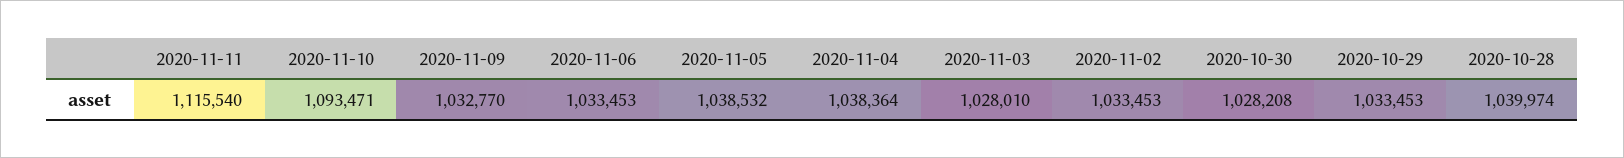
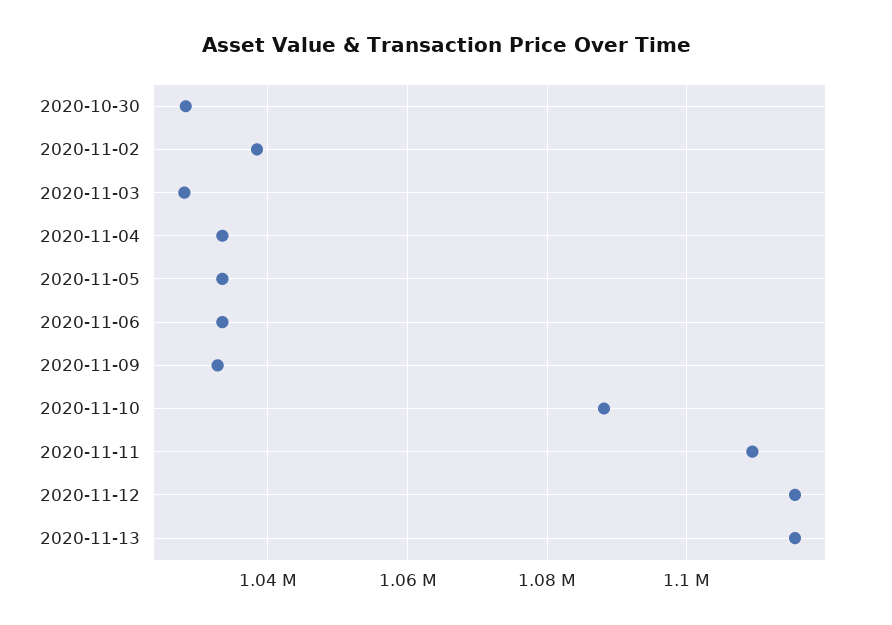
2020-11-11: 1115540 -> 1110000
2020-11-10: 1093471 -> 1088000
2020-11-05: 1038532 -> 1034000
2020-11-04: 1038364 -> 1034000
2020-11-02: 1033453 -> 1038000
2020-10-29: 1033453 -> none
2020-10-28: 1039974 -> none
2020-11-12: none -> 1116000
2020-11-13: none -> 1116000

